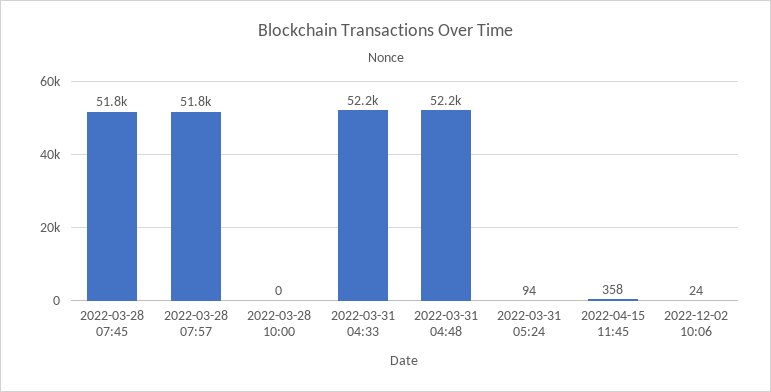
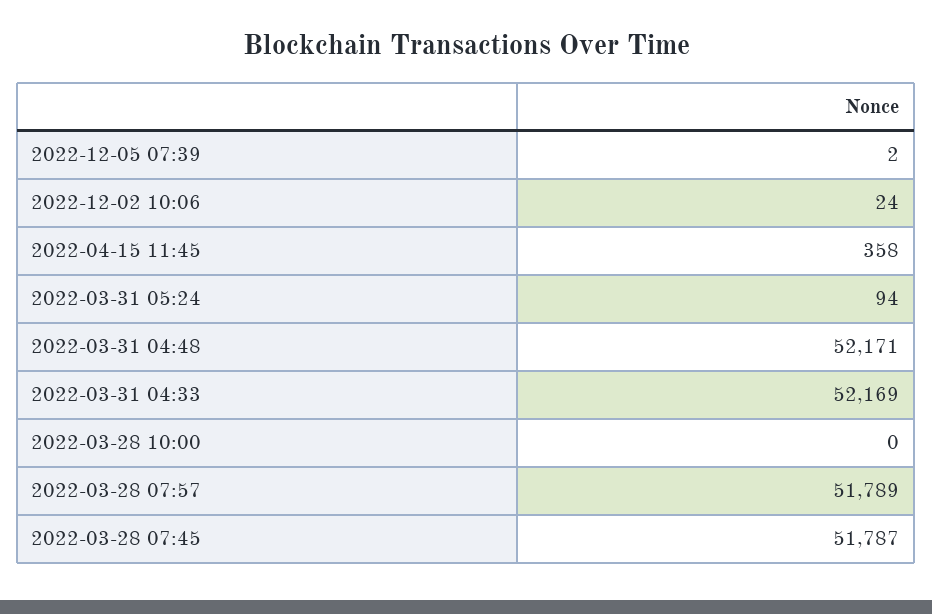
2022-12-05 07:39: none -> 2

